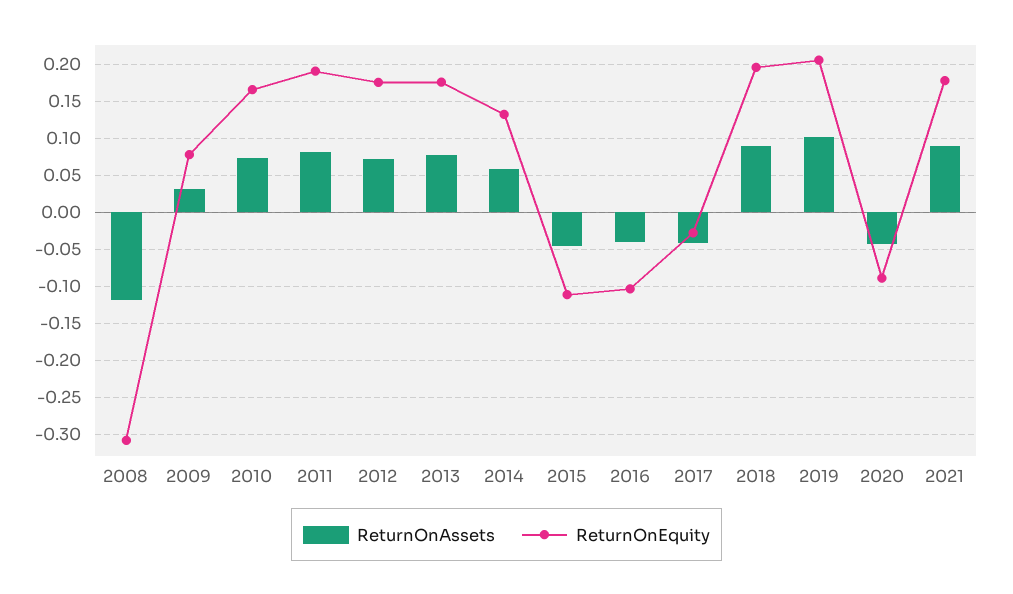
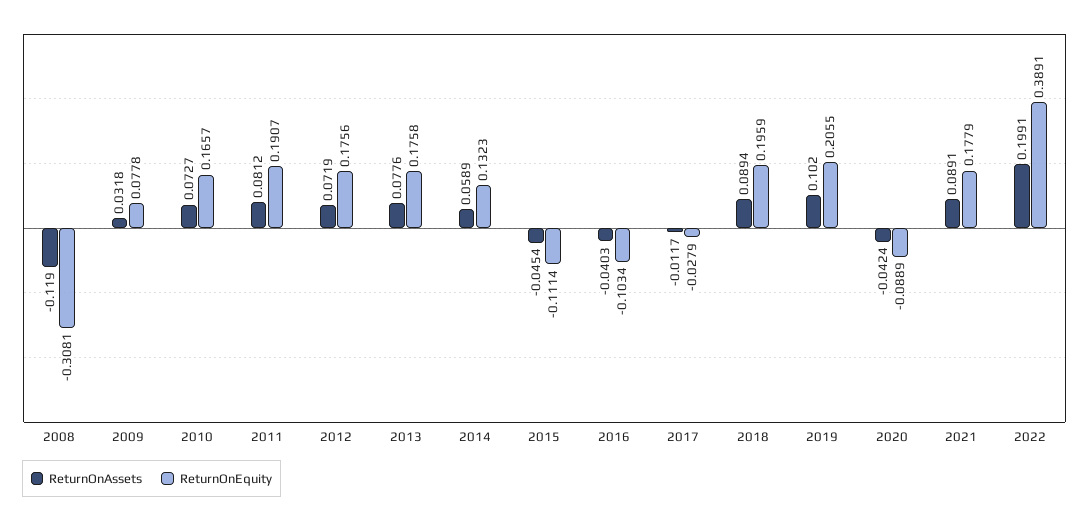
ReturnOnAssets, 2017: -0.04 -> -0.0117
ReturnOnAssets, 2022: none -> 0.1991
ReturnOnEquity, 2022: none -> 0.3891

